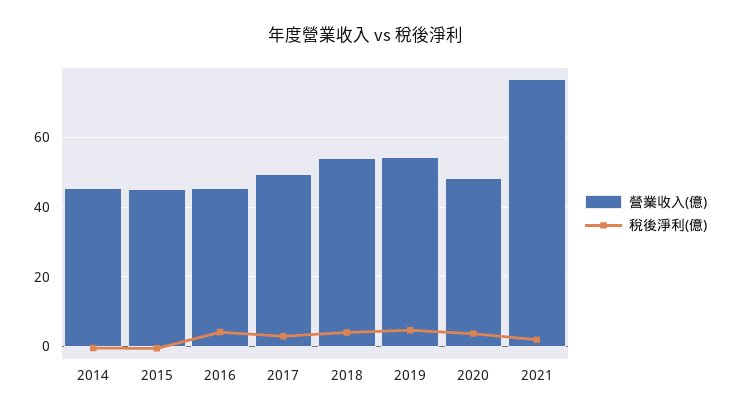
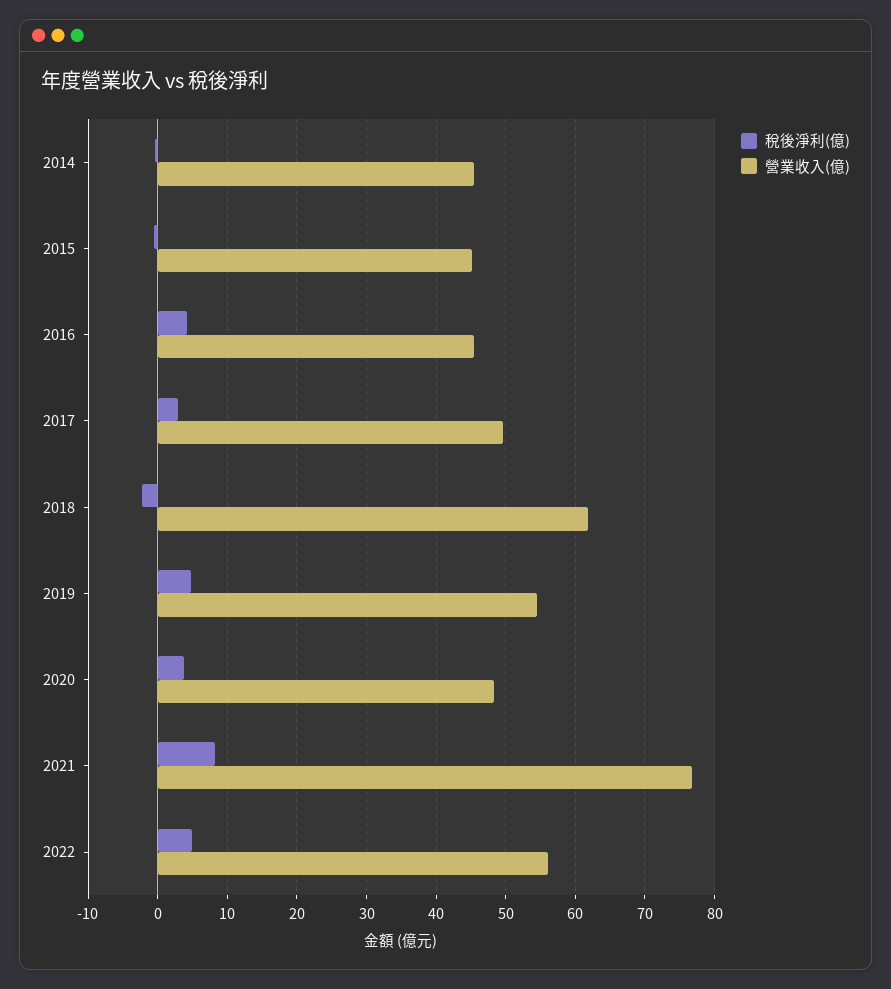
營業收入(億), 2018: 54 -> 62
稅後淨利(億), 2018: 4 -> -2
稅後淨利(億), 2021: 2 -> 8
稅後淨利(億), 2022: none -> 5
營業收入(億), 2022: none -> 56

